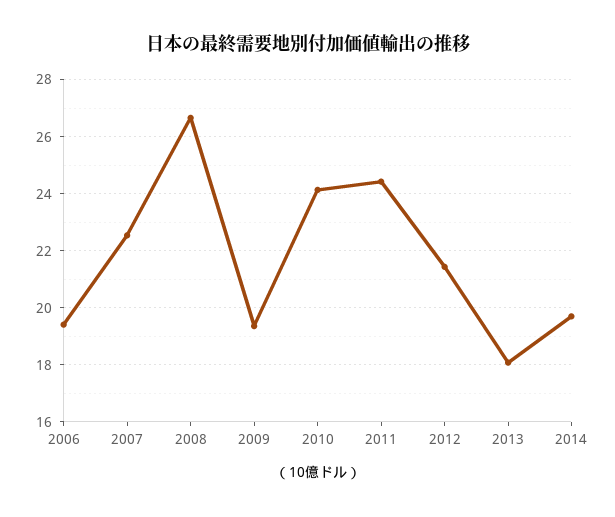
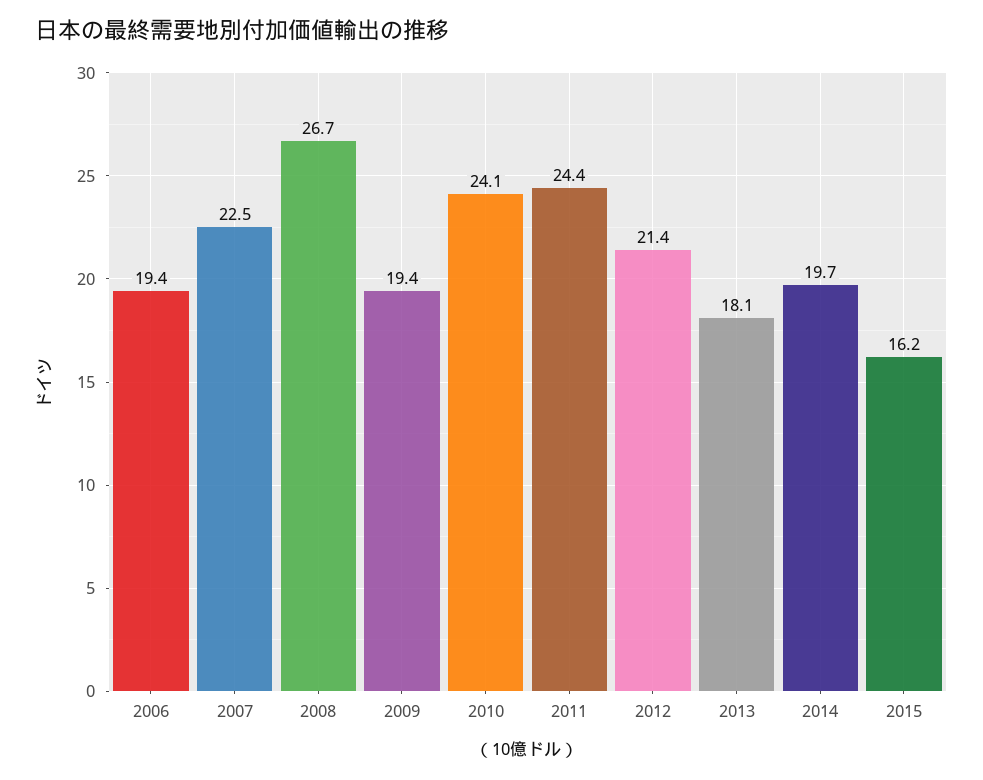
2015: none -> 16.2

